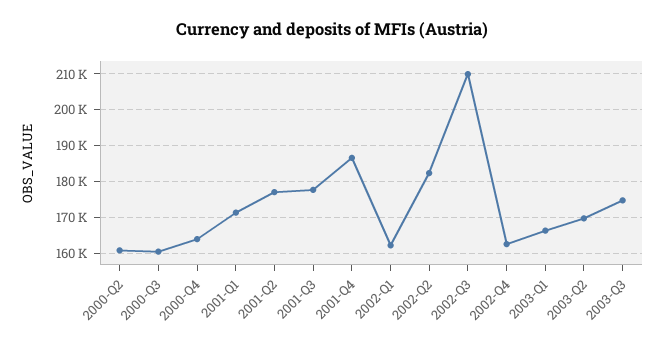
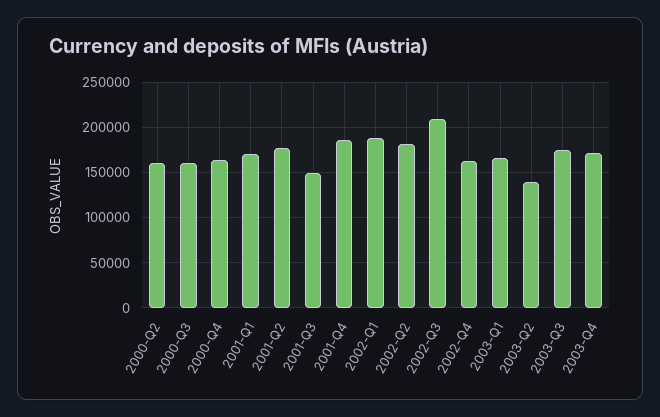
2001-Q3: 178000 -> 150000
2002-Q1: 162000 -> 190000
2003-Q2: 170000 -> 140000
2003-Q4: none -> 170000

